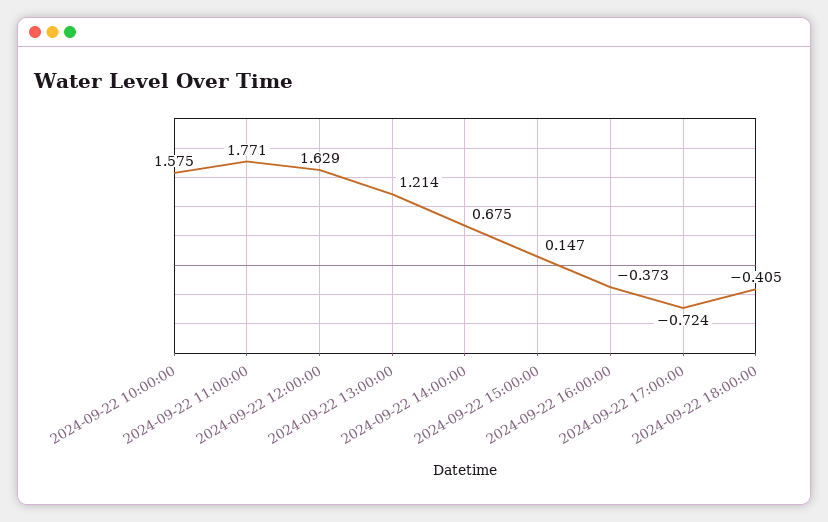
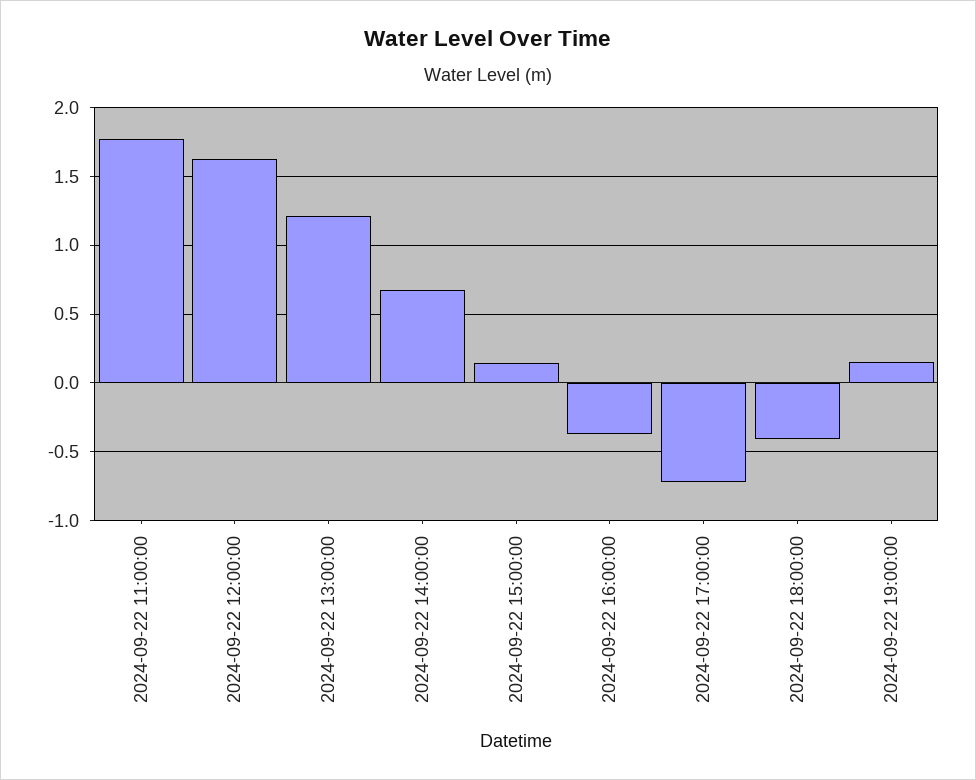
2024-09-22 10:00:00: 1.575 -> none
2024-09-22 19:00:00: none -> 0.15

